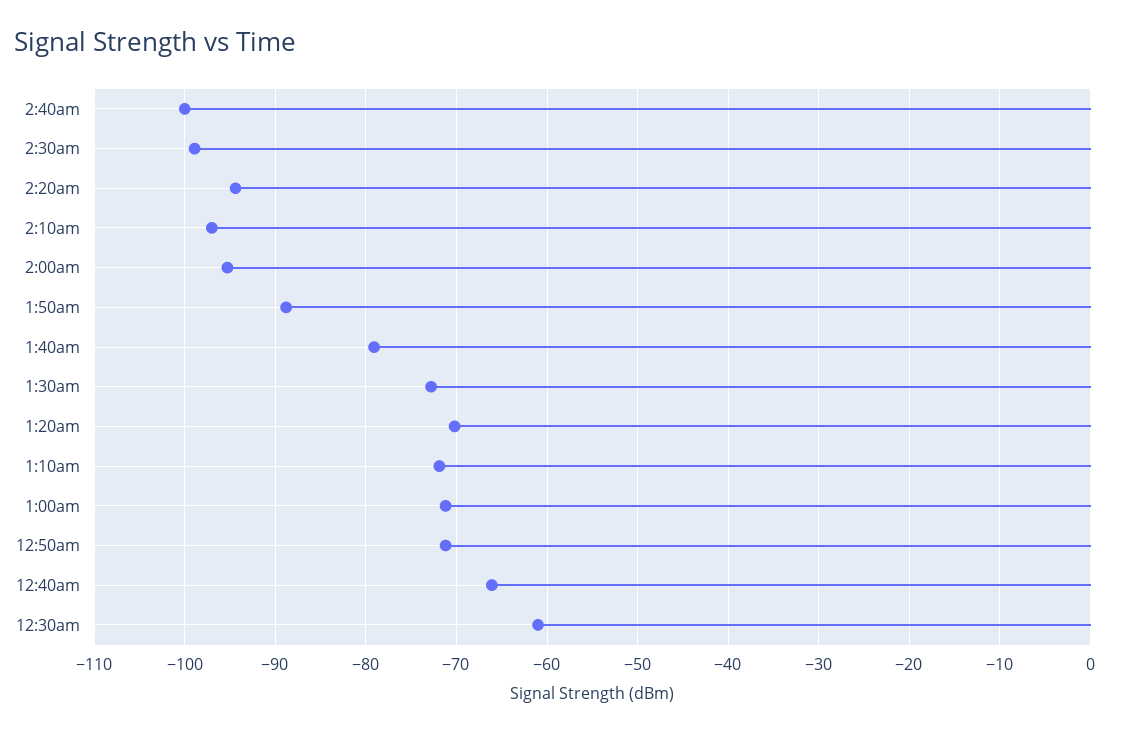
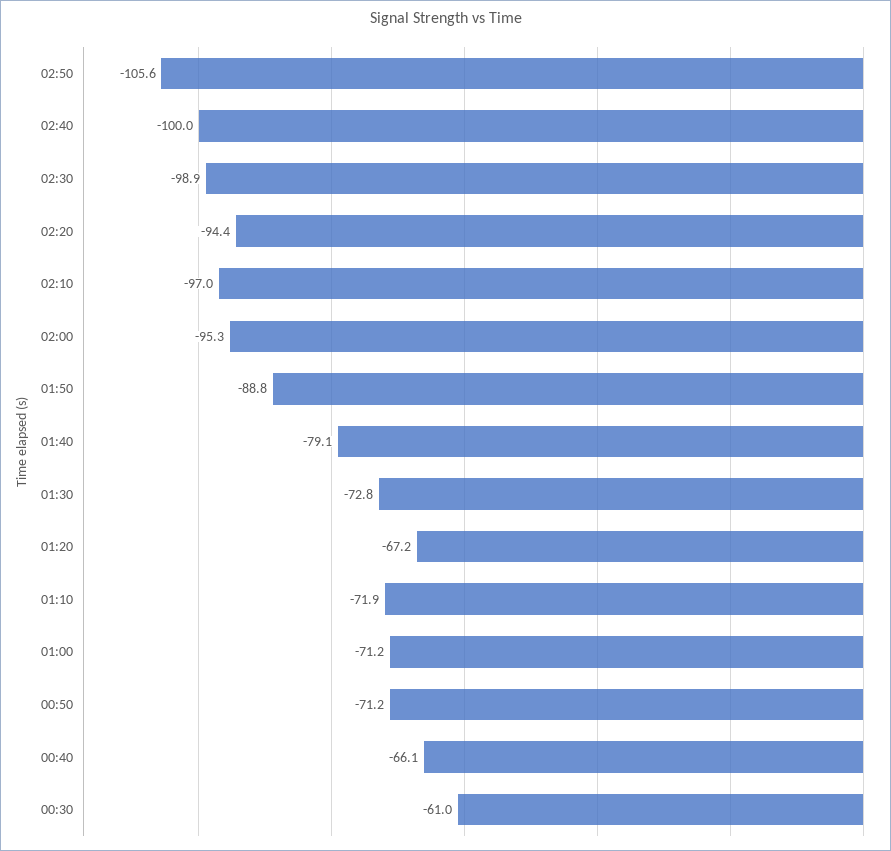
1:20am: -70 -> -67.2
02:50: none -> -105.6

